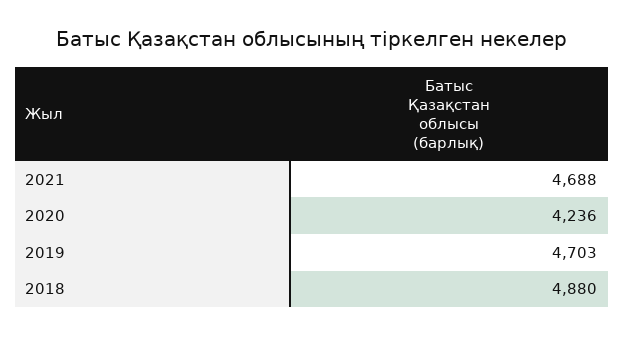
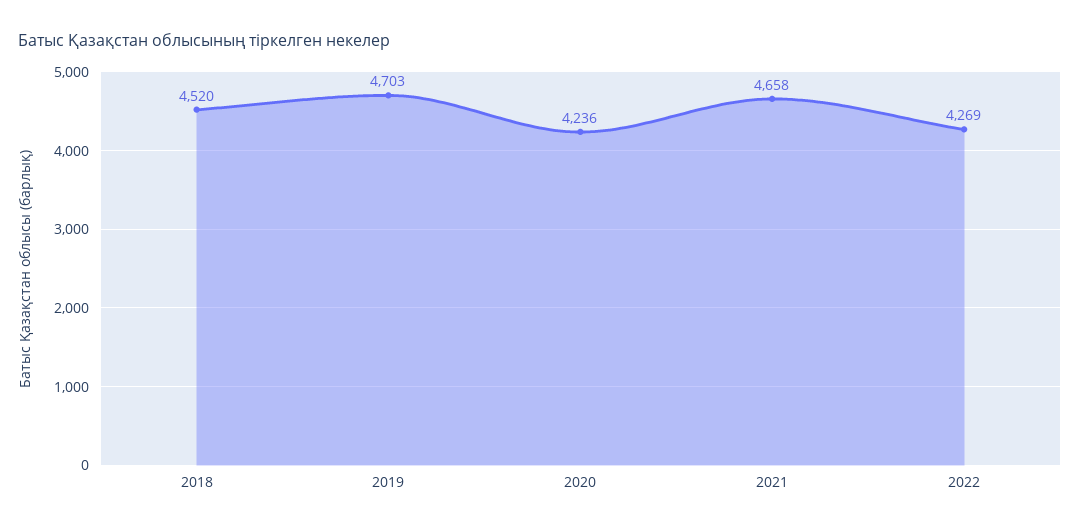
2021: 4688 -> 4658
2018: 4880 -> 4520
2022: none -> 4269

